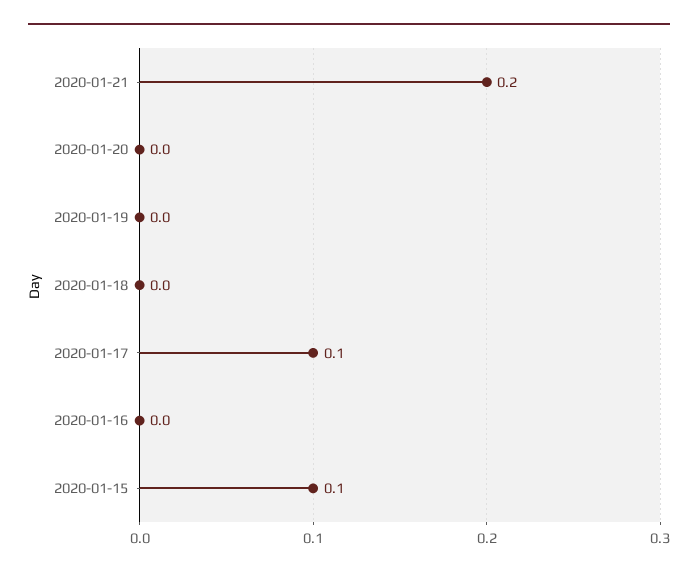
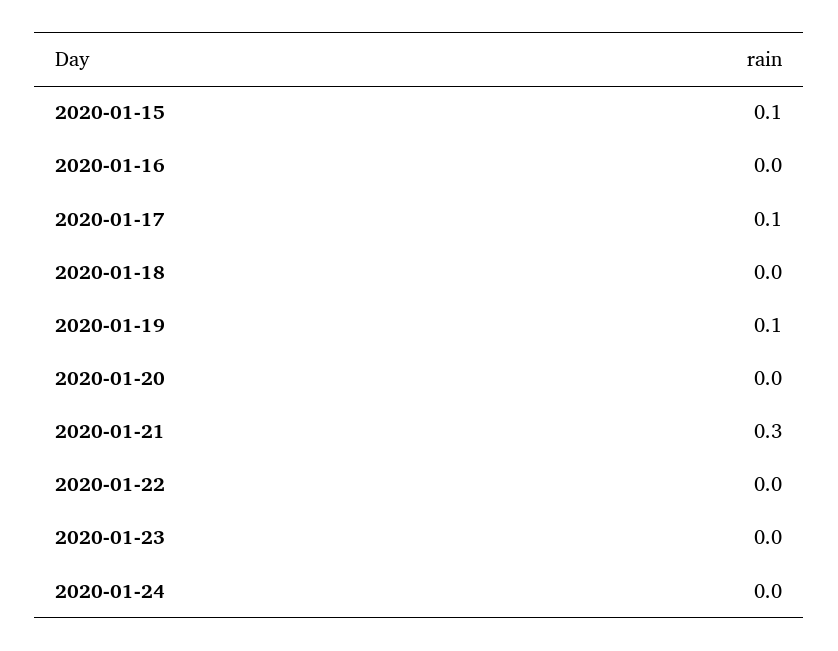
2020-01-21: 0.2 -> 0.3
2020-01-19: 0 -> 0.1
2020-01-22: none -> 0
2020-01-23: none -> 0
2020-01-24: none -> 0

